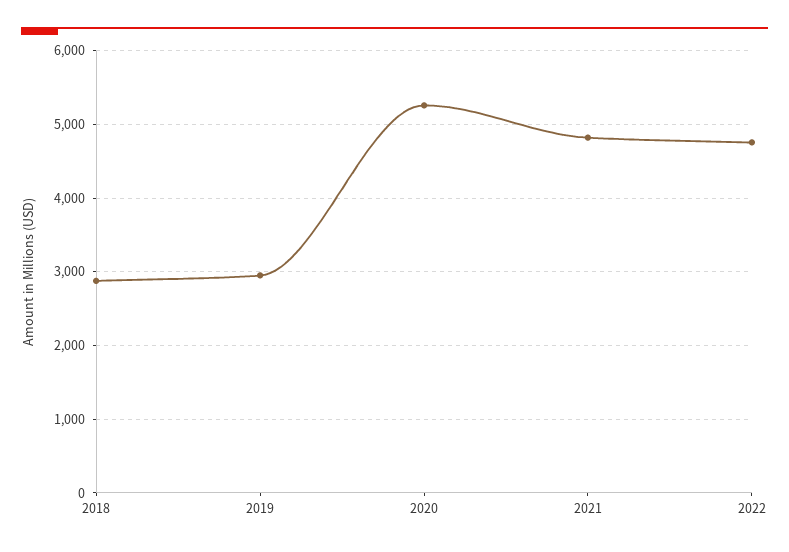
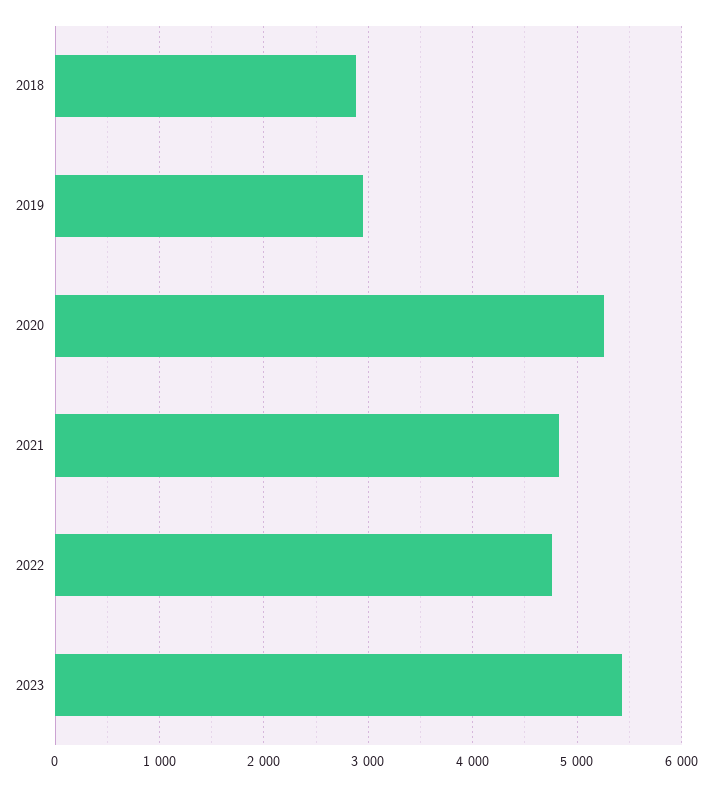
2023: none -> 5400

